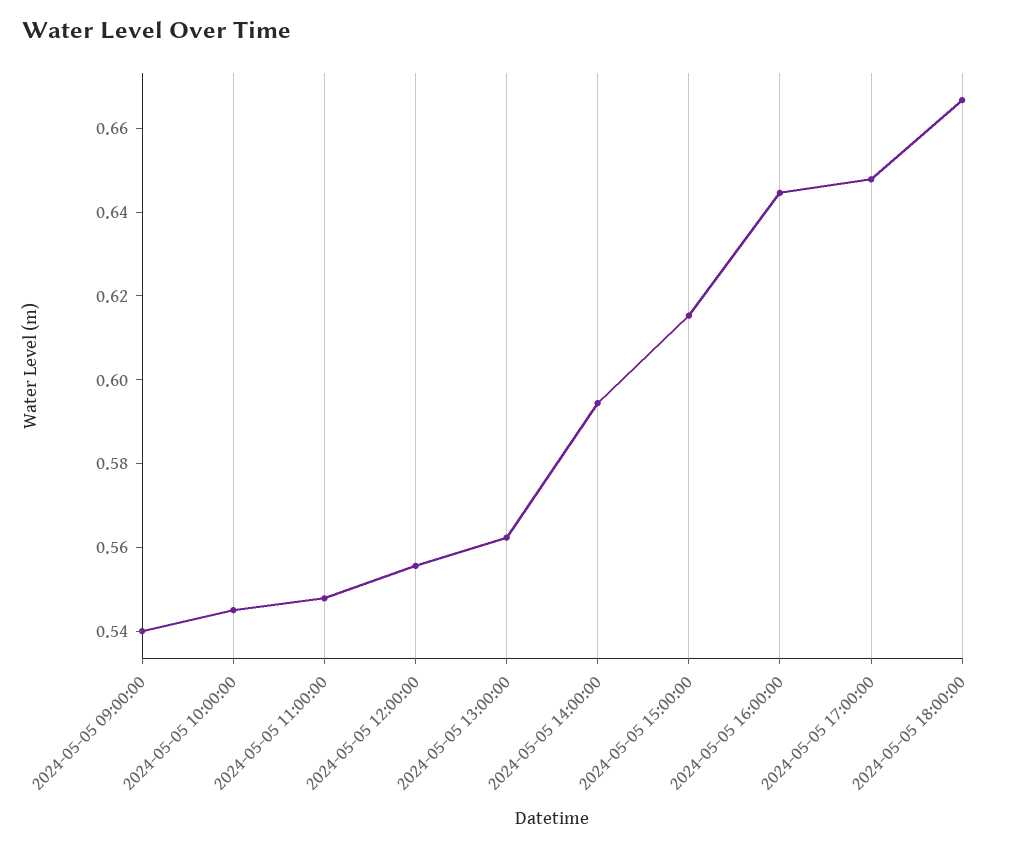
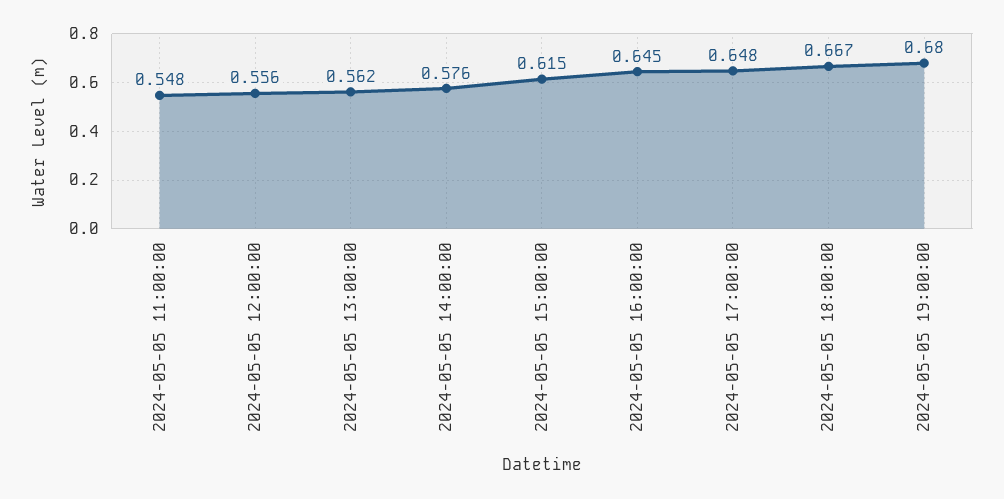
2024-05-05 09:00:00: 0.54 -> none
2024-05-05 10:00:00: 0.545 -> none
2024-05-05 14:00:00: 0.595 -> 0.576
2024-05-05 19:00:00: none -> 0.68

